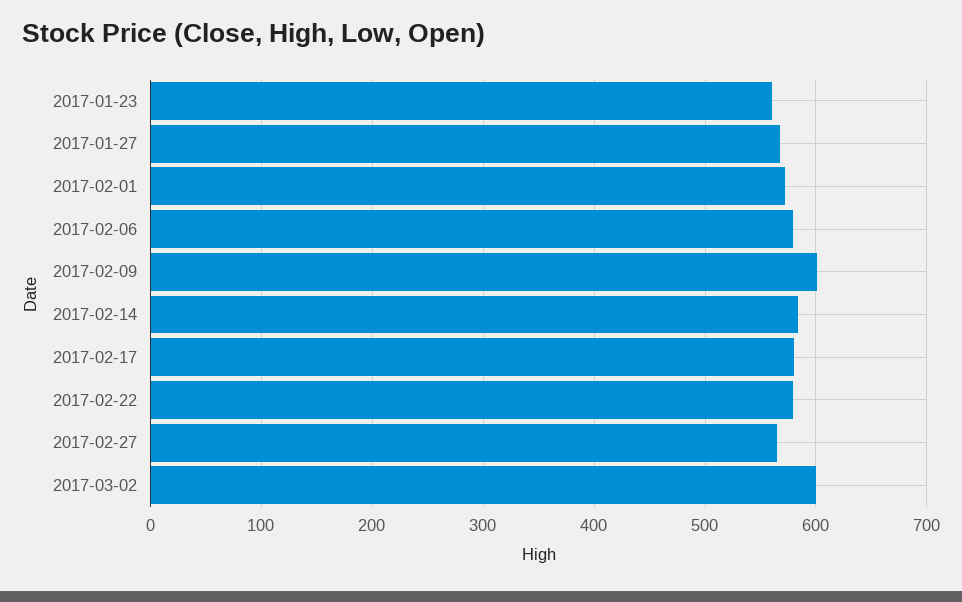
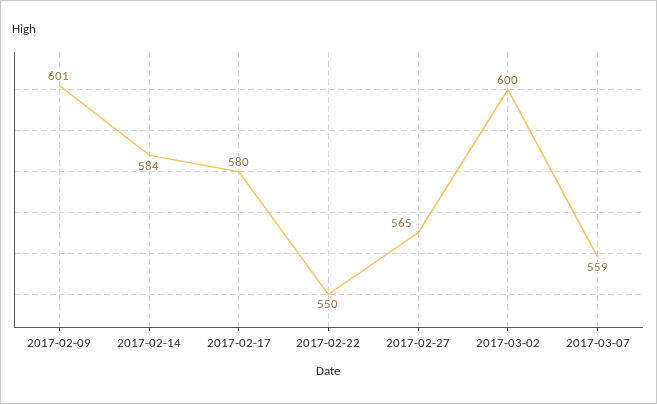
2017-01-23: 560 -> none
2017-01-27: 570 -> none
2017-02-01: 570 -> none
2017-02-06: 580 -> none
2017-02-22: 580 -> 550
2017-03-07: none -> 559

